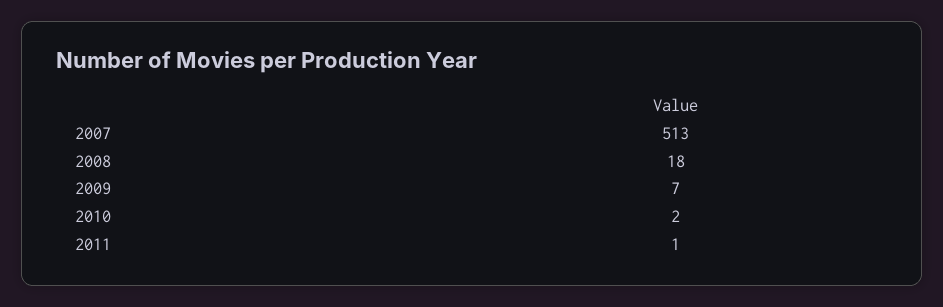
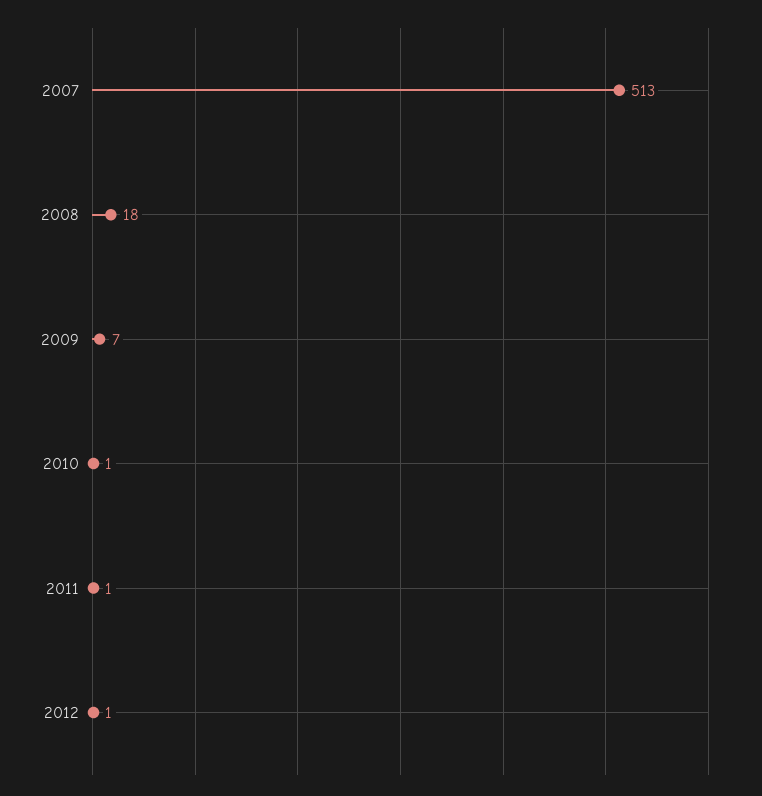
2010: 2 -> 1
2012: none -> 1

